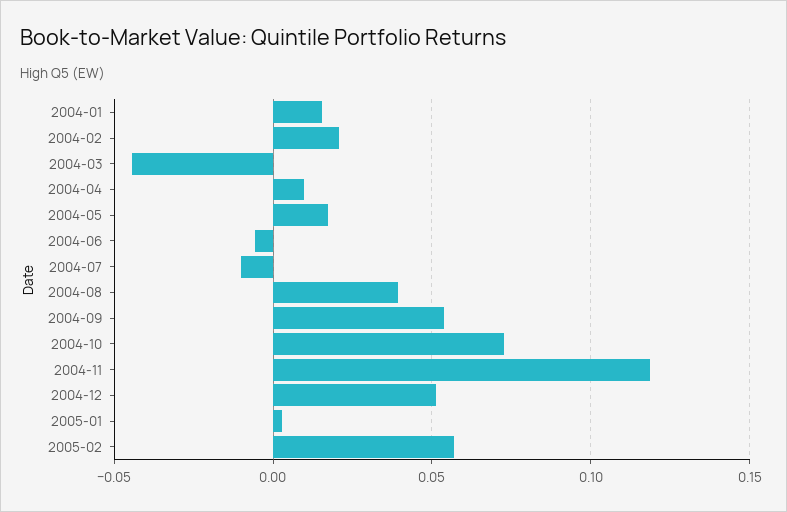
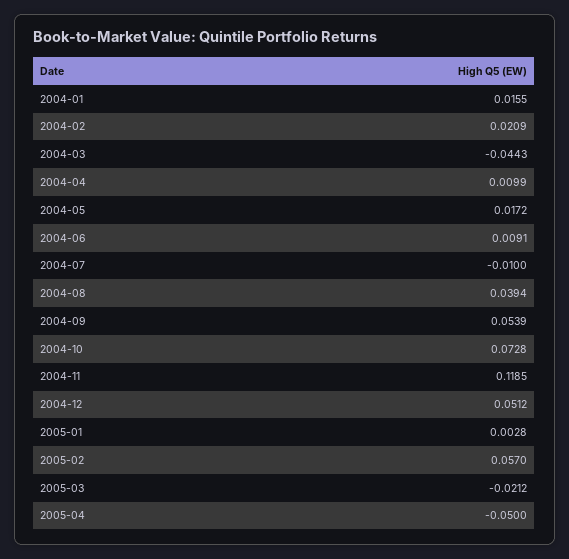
2004-06: -0.005 -> 0.0091
2005-03: none -> -0.0212
2005-04: none -> -0.05

